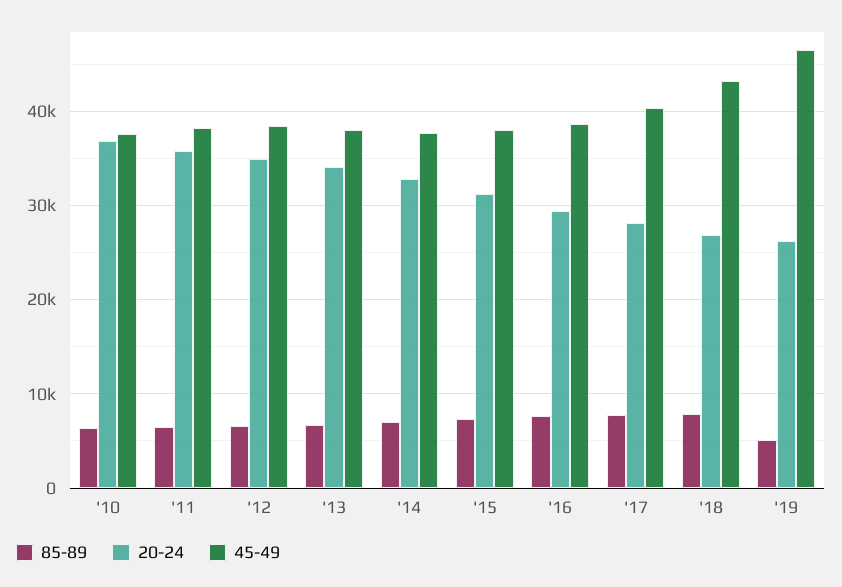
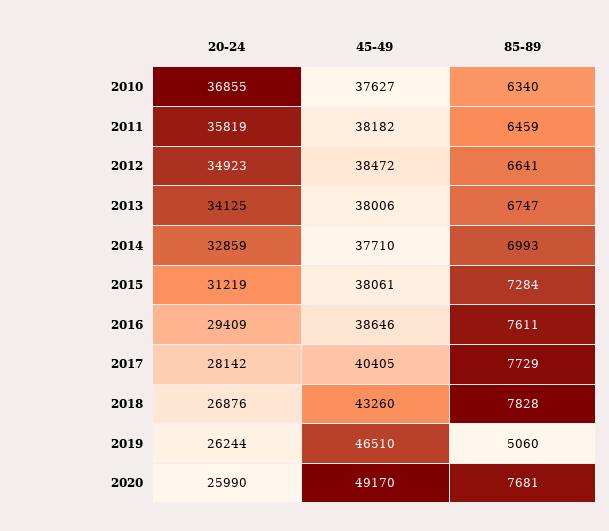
20-24, 2020: none -> 25990
45-49, 2020: none -> 49170
85-89, 2020: none -> 7681

